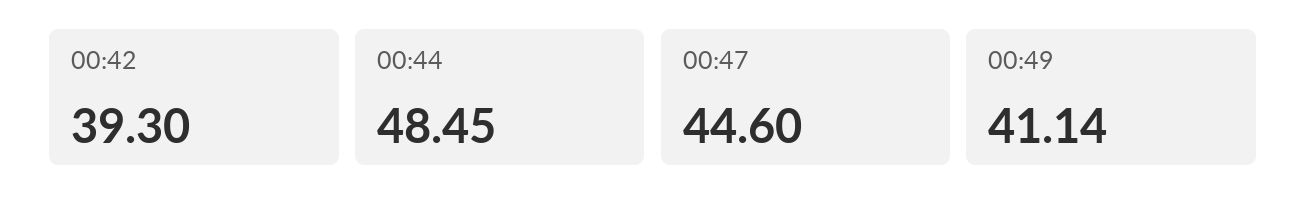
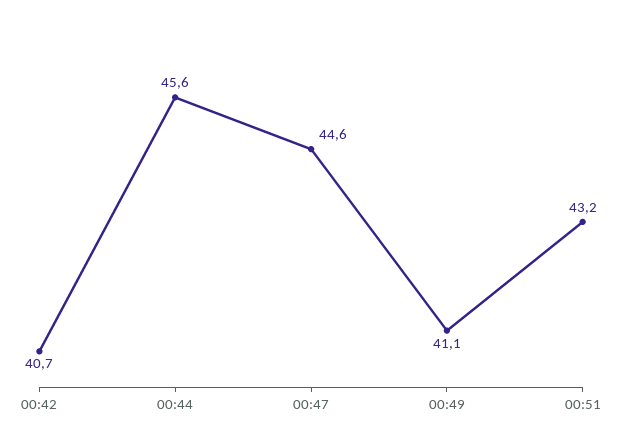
00:42: 39.3 -> 40.7
00:44: 48.45 -> 45.6
00:51: none -> 43.2

